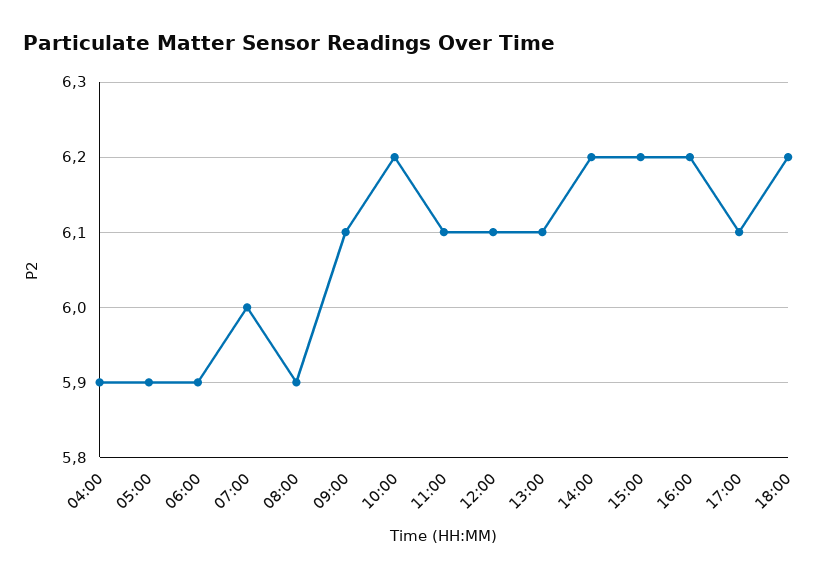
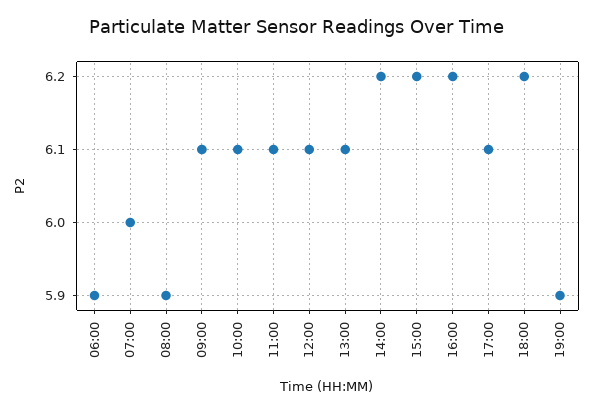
04:00: 5.9 -> none
05:00: 5.9 -> none
10:00: 6.2 -> 6.1
19:00: none -> 5.9

